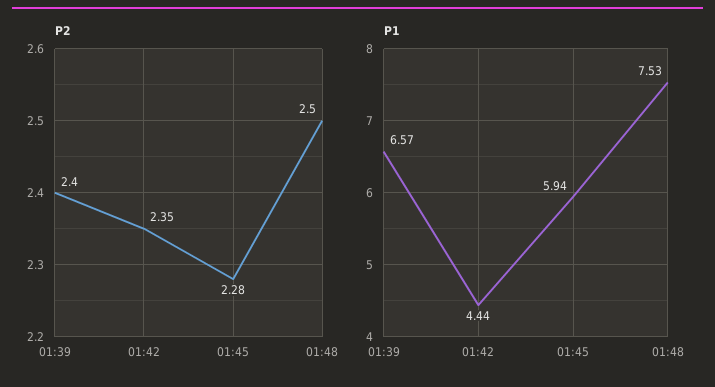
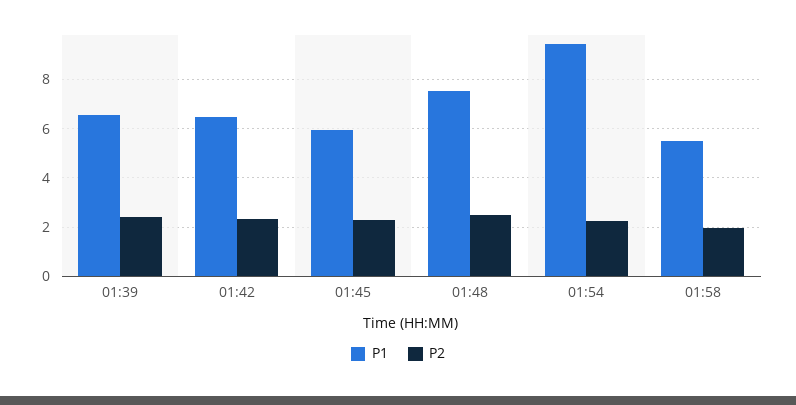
P1, 01:42: 4.44 -> 6.5
P1, 01:54: none -> 9.5
P2, 01:54: none -> 2.25
P1, 01:58: none -> 5.5
P2, 01:58: none -> 2

